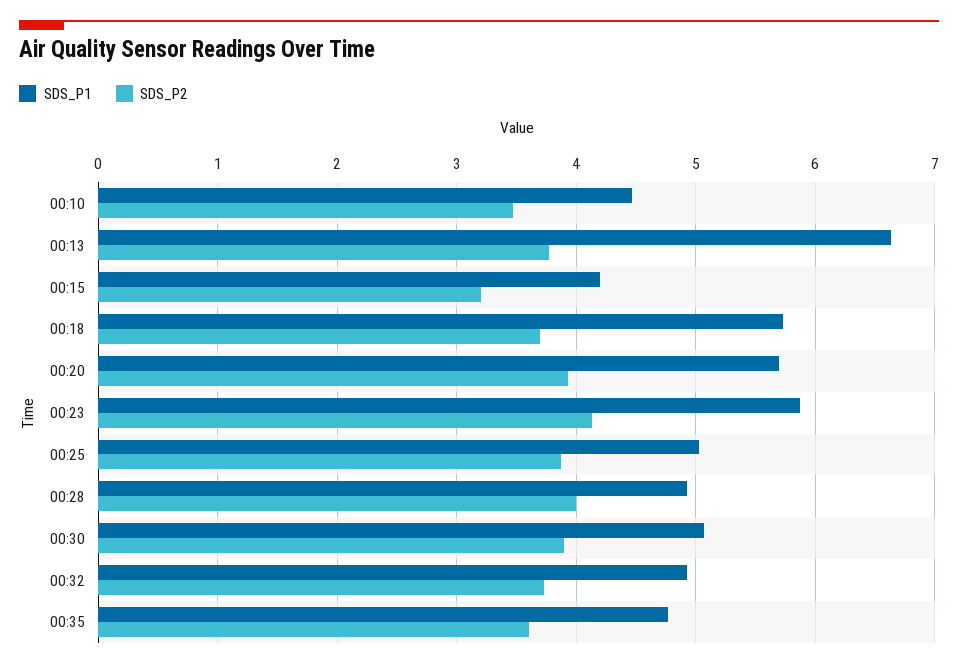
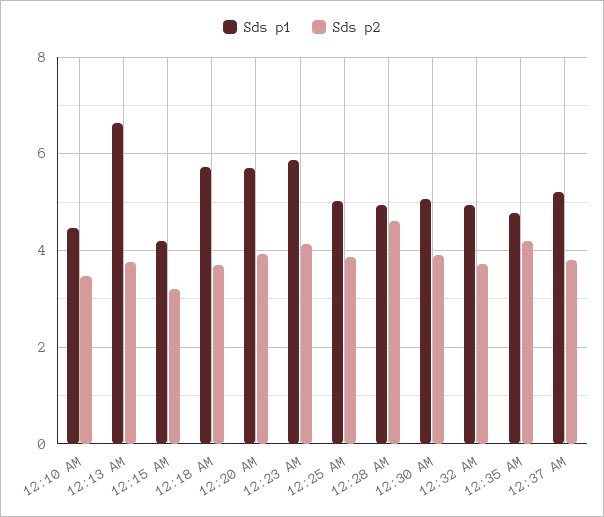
SDS_P2, 00:28: 4 -> 4.6
SDS_P2, 00:35: 3.6 -> 4.2
SDS_P1, 12:37 AM: none -> 5.2
SDS_P2, 12:37 AM: none -> 3.8

